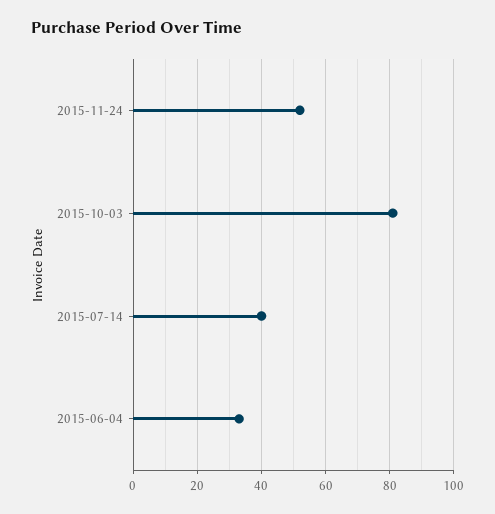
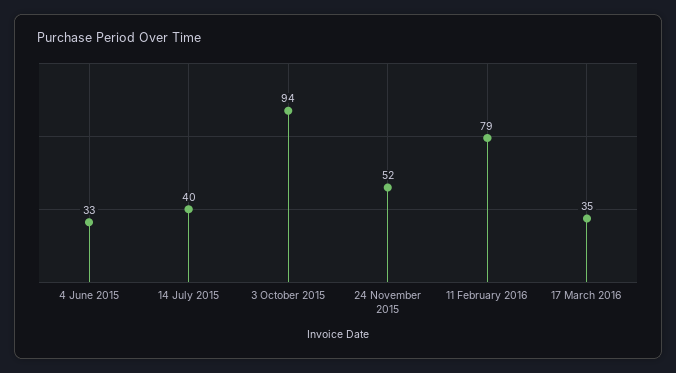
2015-10-03: 80 -> 94
11 February 2016: none -> 79
17 March 2016: none -> 35

